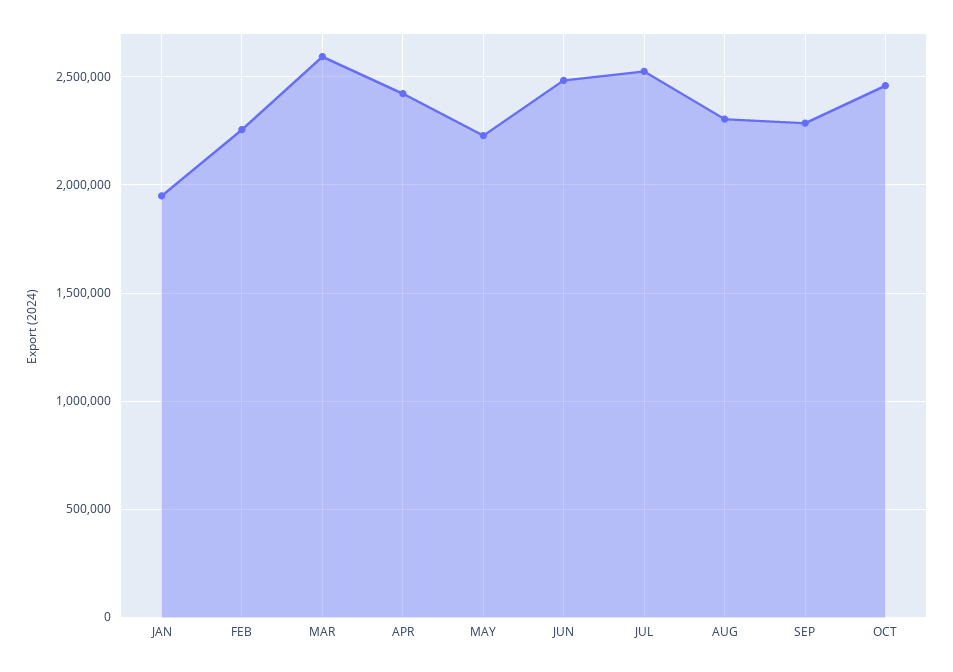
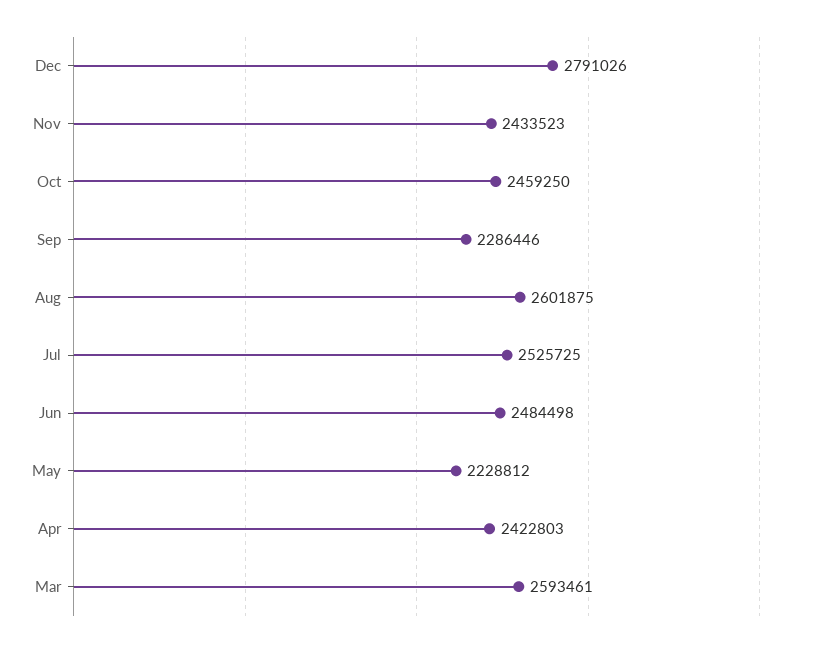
JAN: 1950000 -> none
FEB: 2250000 -> none
AUG: 2300000 -> 2601875
Dec: none -> 2791026
Nov: none -> 2433523

